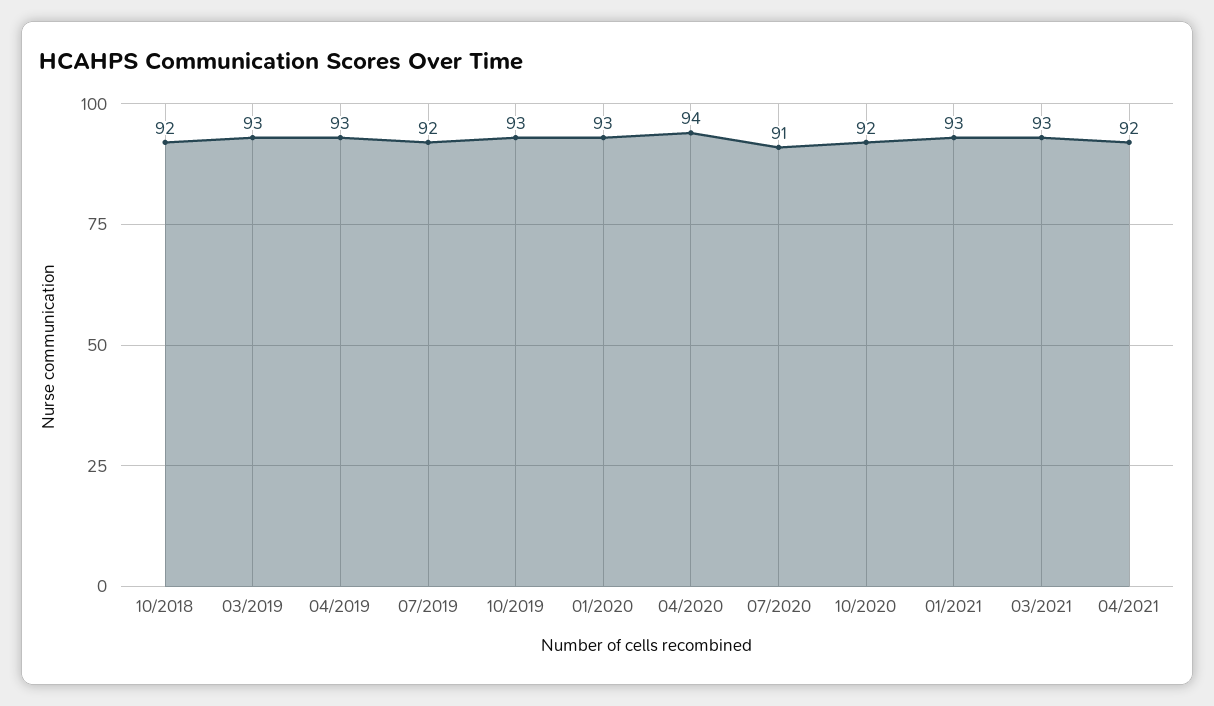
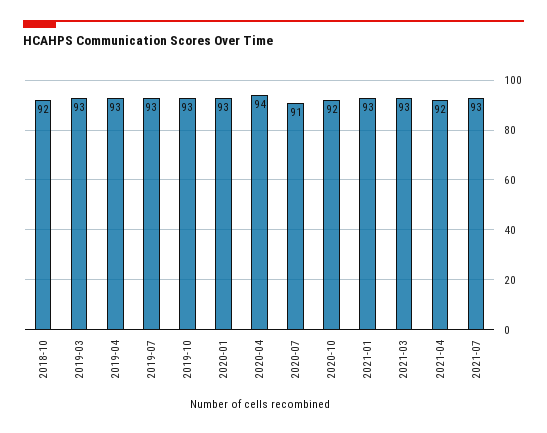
07/2019: 92 -> 93
2021-07: none -> 93

